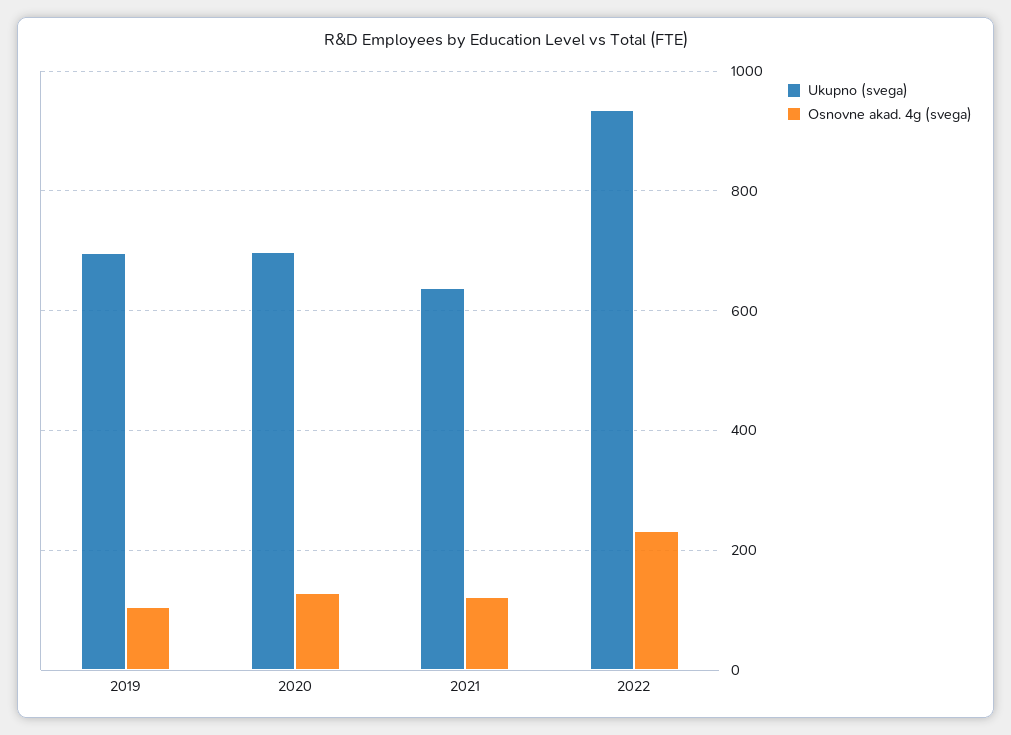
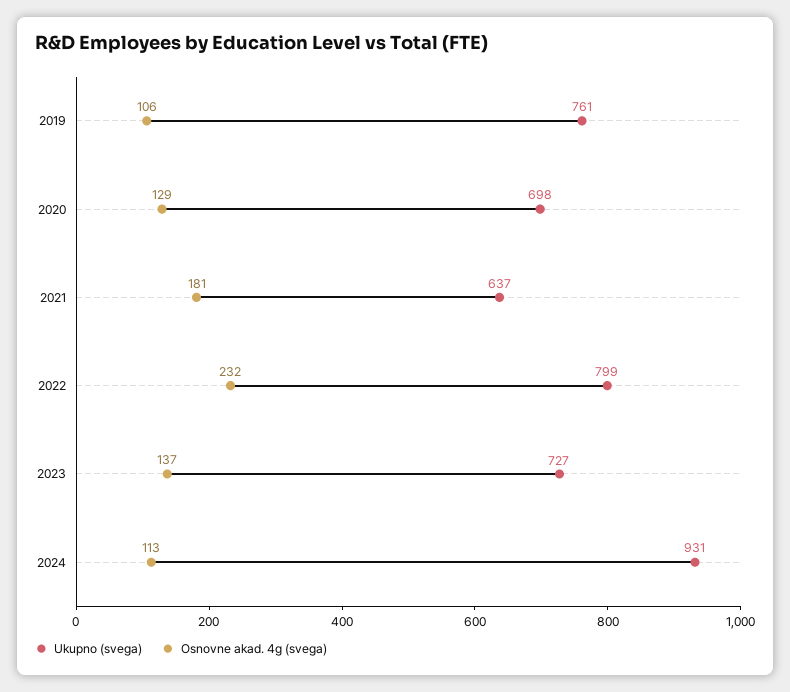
Ukupno (svega), 2019: 700 -> 761
Osnovne akad. 4g (svega), 2021: 120 -> 181
Ukupno (svega), 2022: 940 -> 799
Ukupno (svega), 2023: none -> 727
Osnovne akad. 4g (svega), 2023: none -> 137
Ukupno (svega), 2024: none -> 931
Osnovne akad. 4g (svega), 2024: none -> 113

